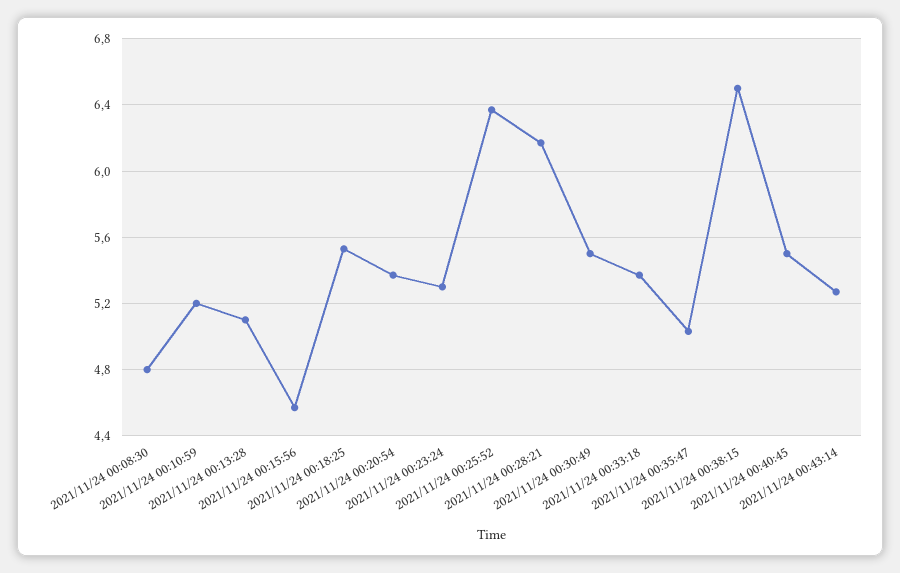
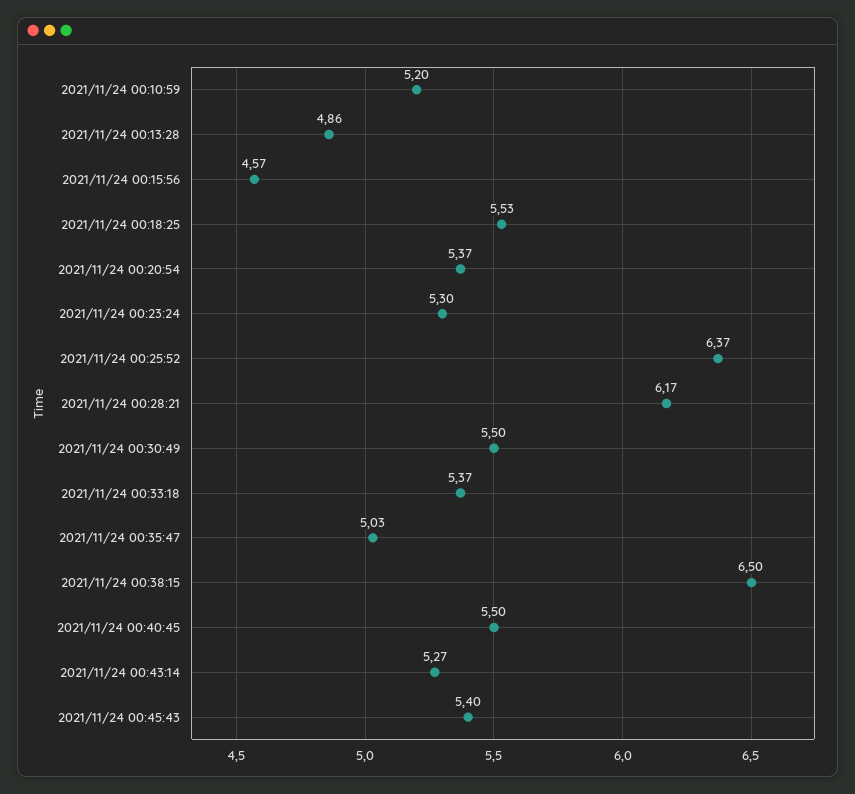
2021/11/24 00:08:30: 4.8 -> none
2021/11/24 00:13:28: 5.1 -> 4.86
2021/11/24 00:45:43: none -> 5.4

